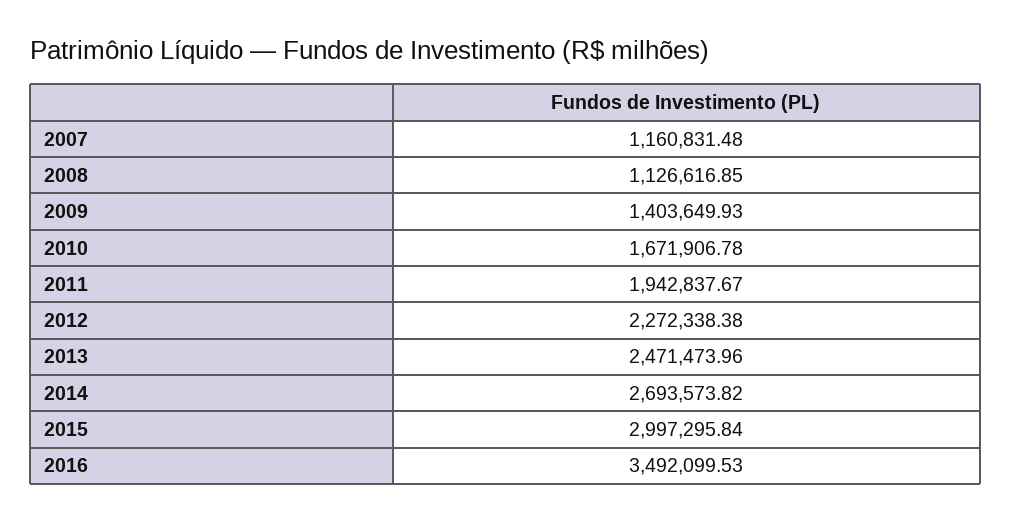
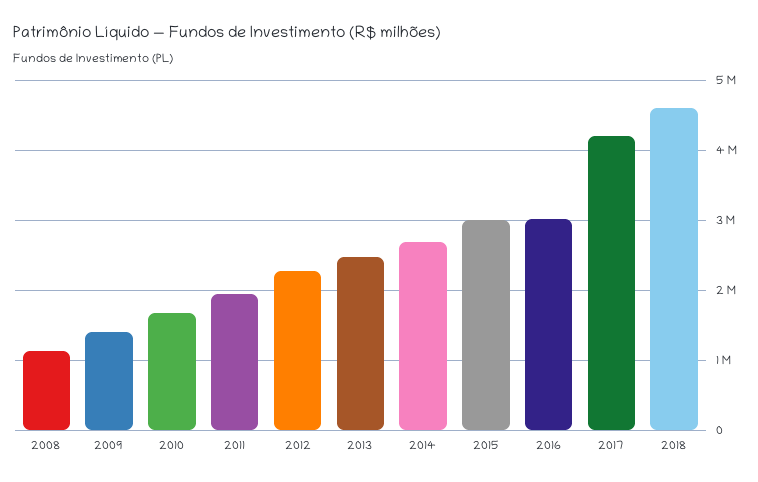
2007: 1160831.48 -> none
2016: 3492099.53 -> 3000000
2017: none -> 4200000
2018: none -> 4600000

